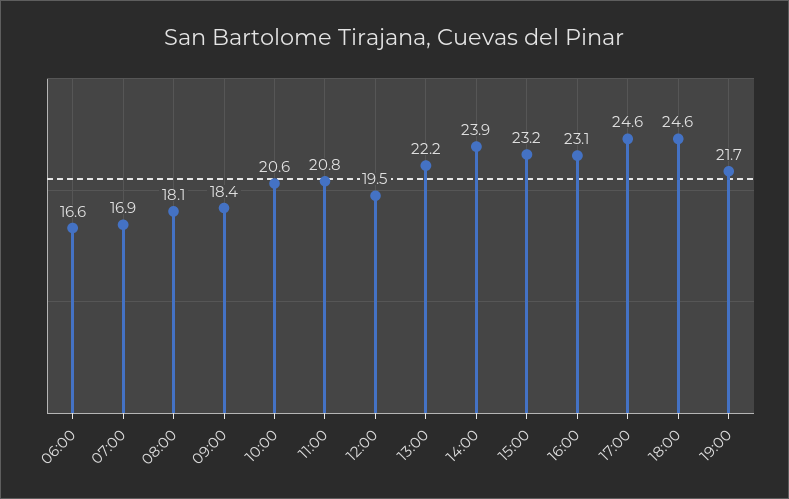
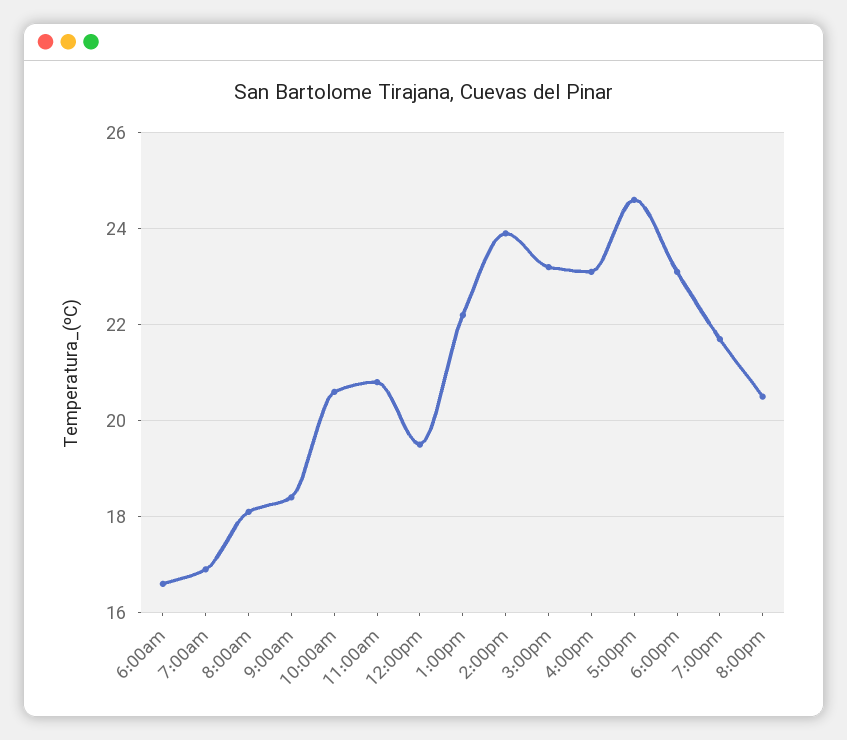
18:00: 24.6 -> 23
8:00pm: none -> 20.5

